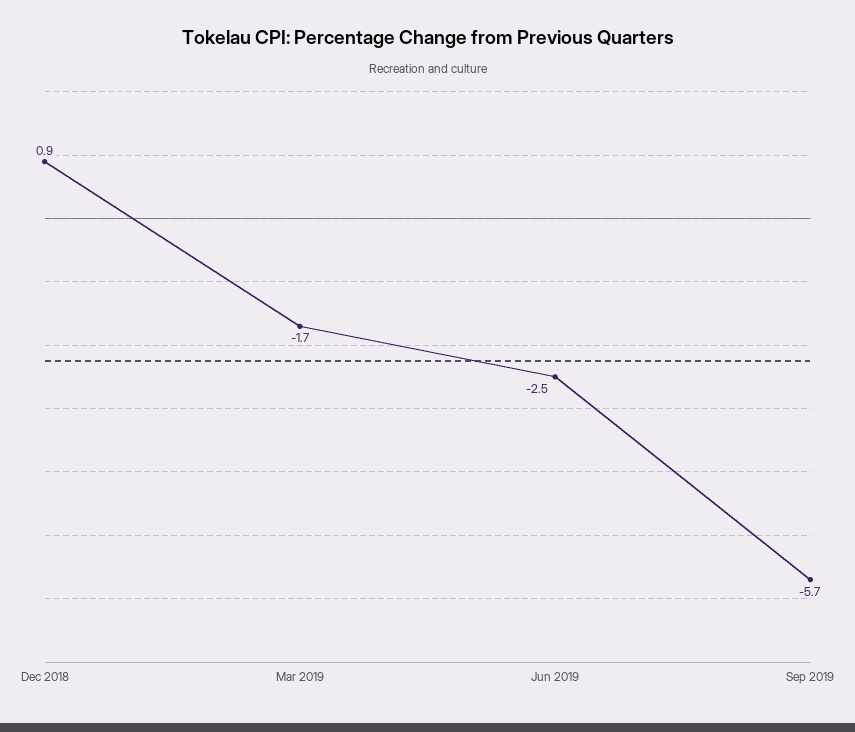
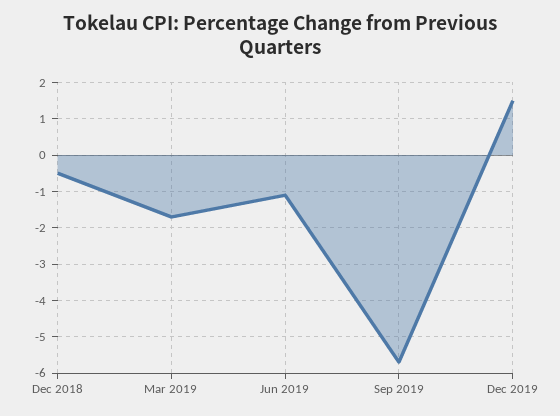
Dec 2018: 0.9 -> -0.5
Jun 2019: -2.5 -> -1
Dec 2019: none -> 1.5

